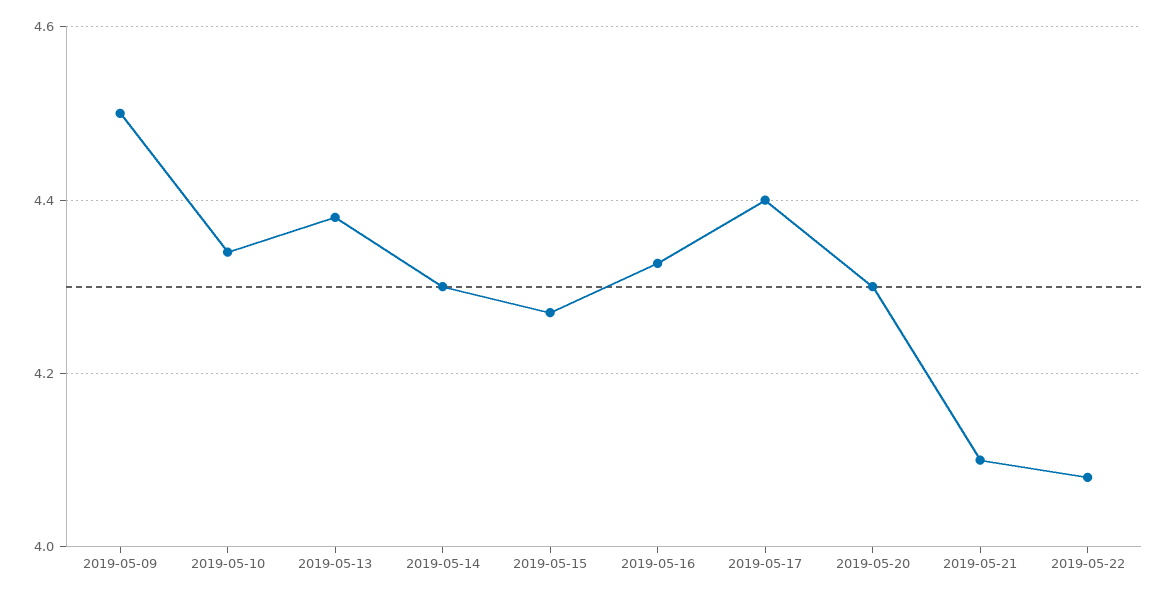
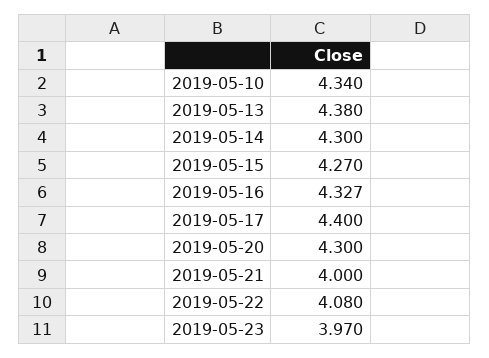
2019-05-09: 4.5 -> none
2019-05-21: 4.1 -> 4
2019-05-23: none -> 3.97

